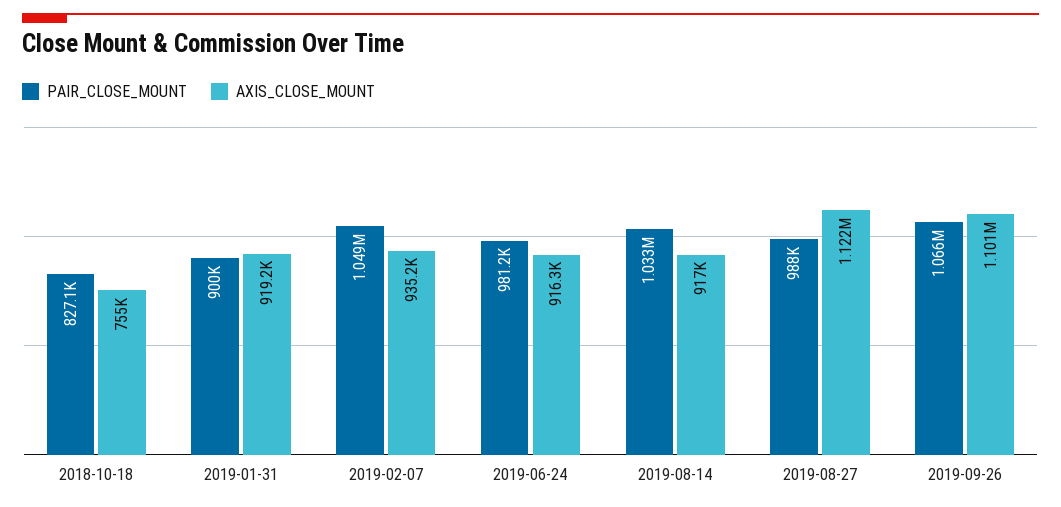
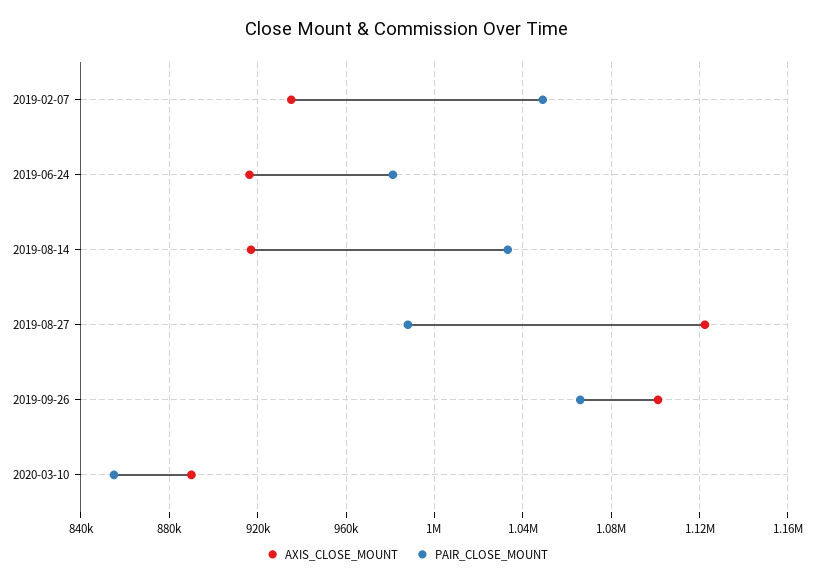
PAIR_CLOSE_MOUNT, 2018-10-18: 827100 -> none
AXIS_CLOSE_MOUNT, 2018-10-18: 755000 -> none
PAIR_CLOSE_MOUNT, 2019-01-31: 900000 -> none
AXIS_CLOSE_MOUNT, 2019-01-31: 919200 -> none
AXIS_CLOSE_MOUNT, 2020-03-10: none -> 890000
PAIR_CLOSE_MOUNT, 2020-03-10: none -> 855000

